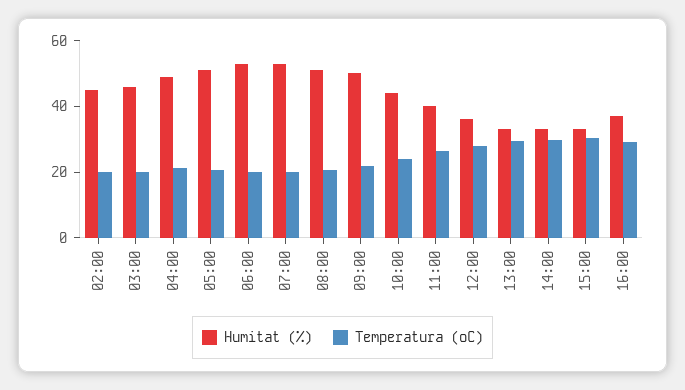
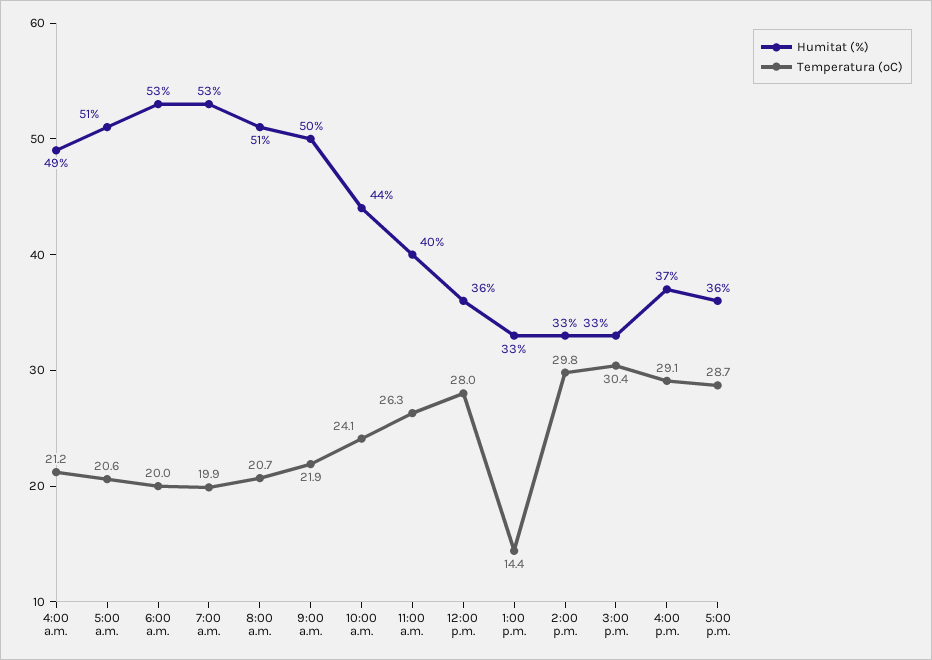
Humitat (%), 02:00: 45 -> none
Temperatura (ºC), 02:00: 20 -> none
Humitat (%), 03:00: 45 -> none
Temperatura (ºC), 03:00: 20 -> none
Temperatura (ºC), 13:00: 30 -> 14.4
Humitat (%), 5:00 p.m.: none -> 36
Temperatura (ºC), 5:00 p.m.: none -> 28.7

